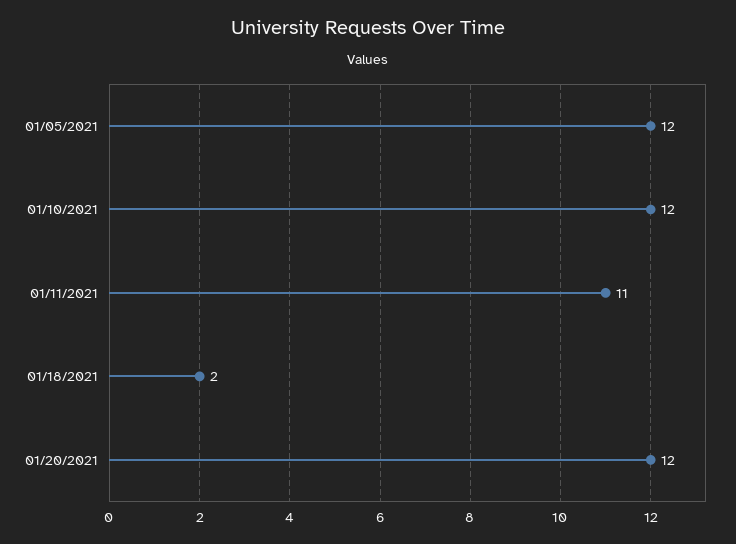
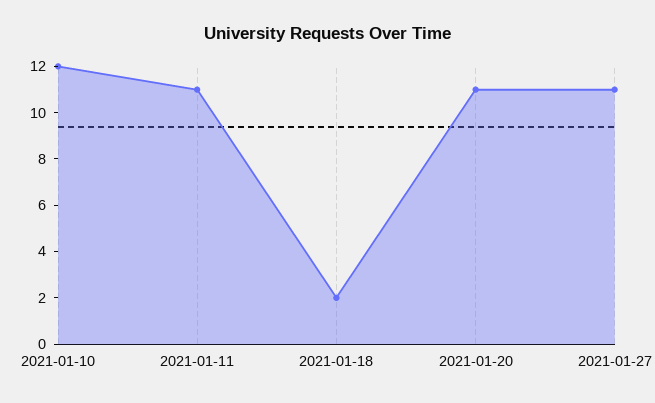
01/05/2021: 12 -> none
01/20/2021: 12 -> 11
2021-01-27: none -> 11

